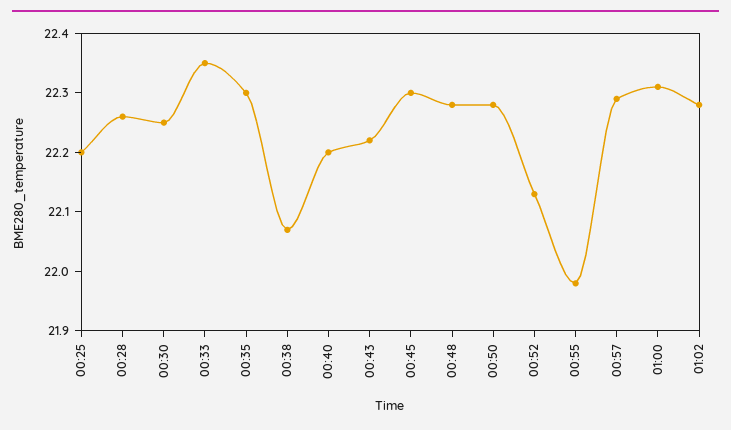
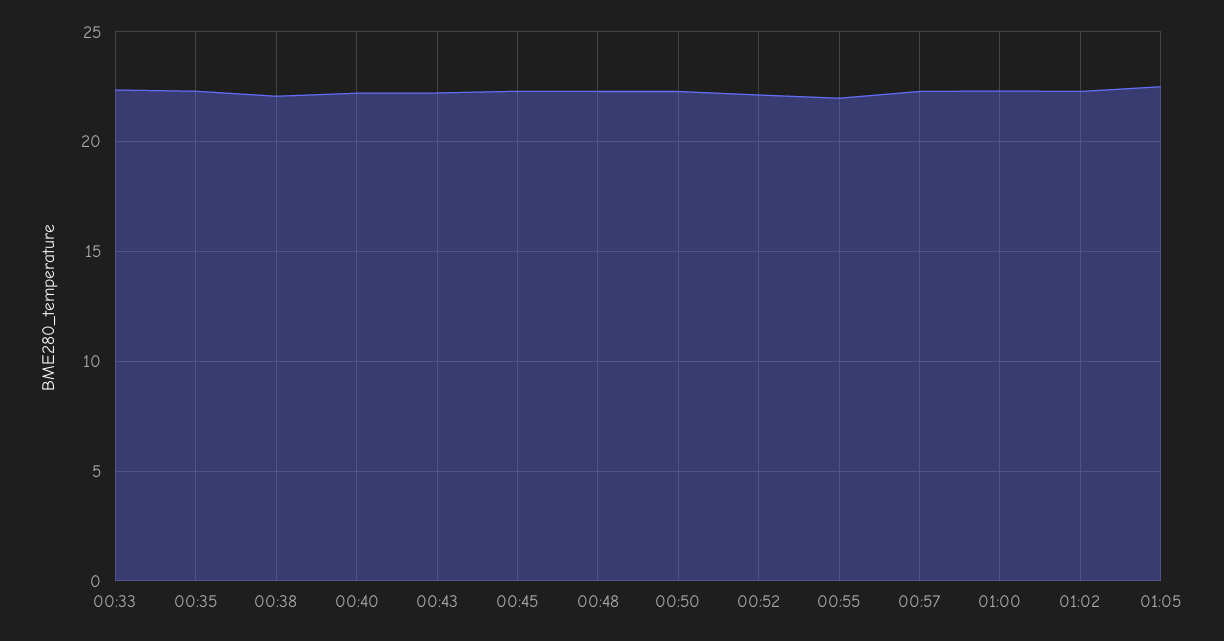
00:25: 22.2 -> none
00:28: 22.25 -> none
00:30: 22.25 -> none
01:05: none -> 22.5

